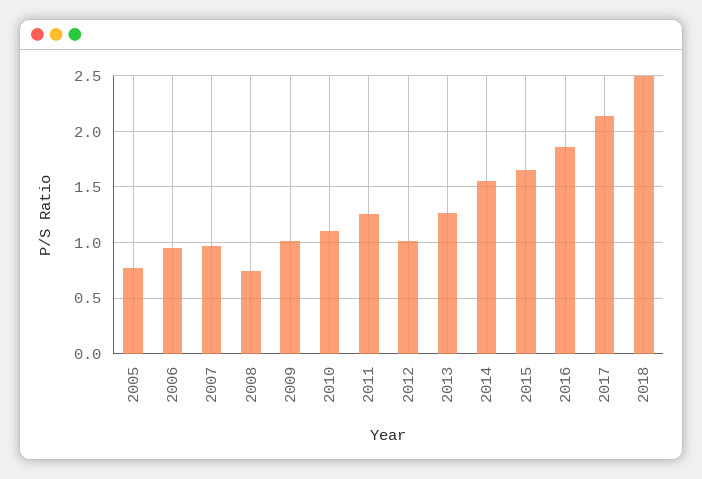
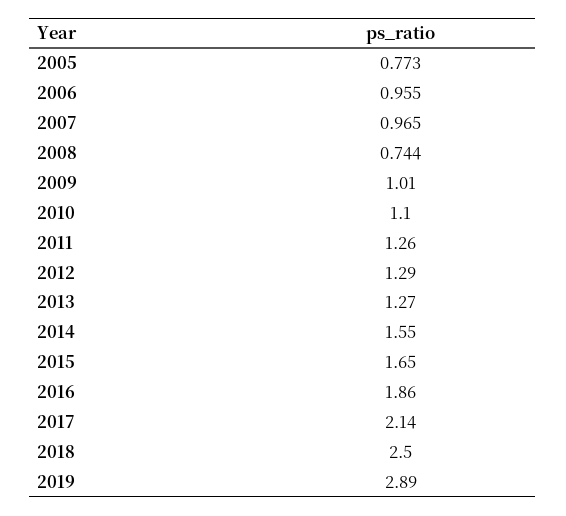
2012: 1 -> 1.29
2019: none -> 2.89

